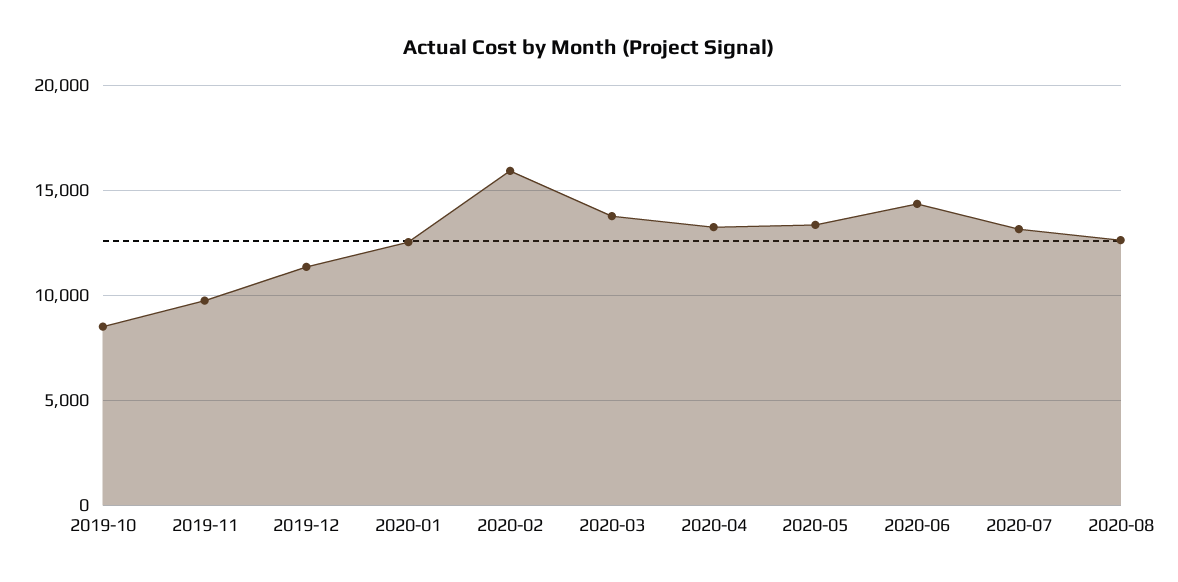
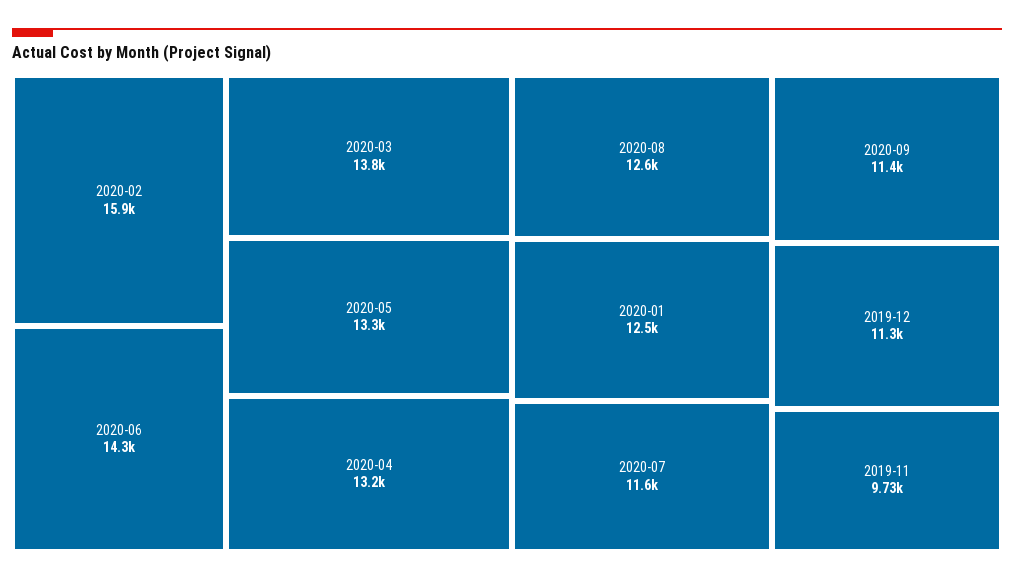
2019-10: 8500 -> none
2020-07: 13000 -> 11600
2020-09: none -> 11400

